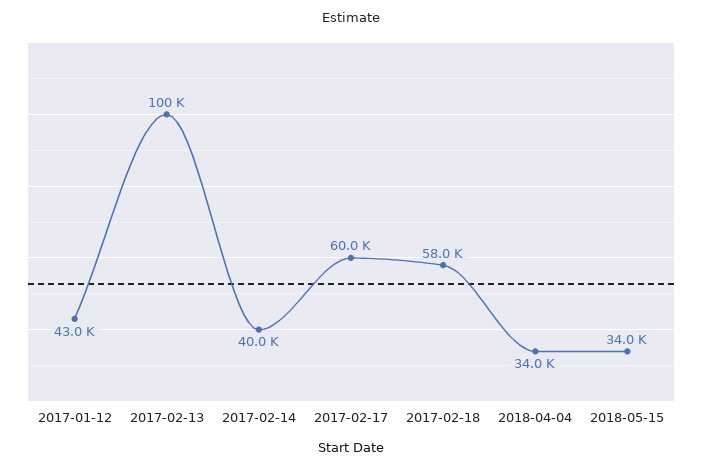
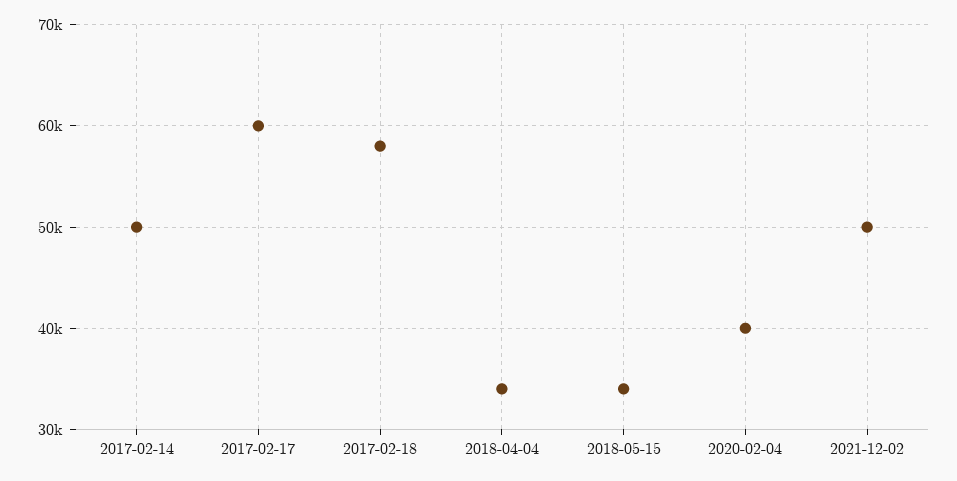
2017-01-12: 43000 -> none
2017-02-13: 100000 -> none
2017-02-14: 40000 -> 50000
2020-02-04: none -> 40000
2021-12-02: none -> 50000

